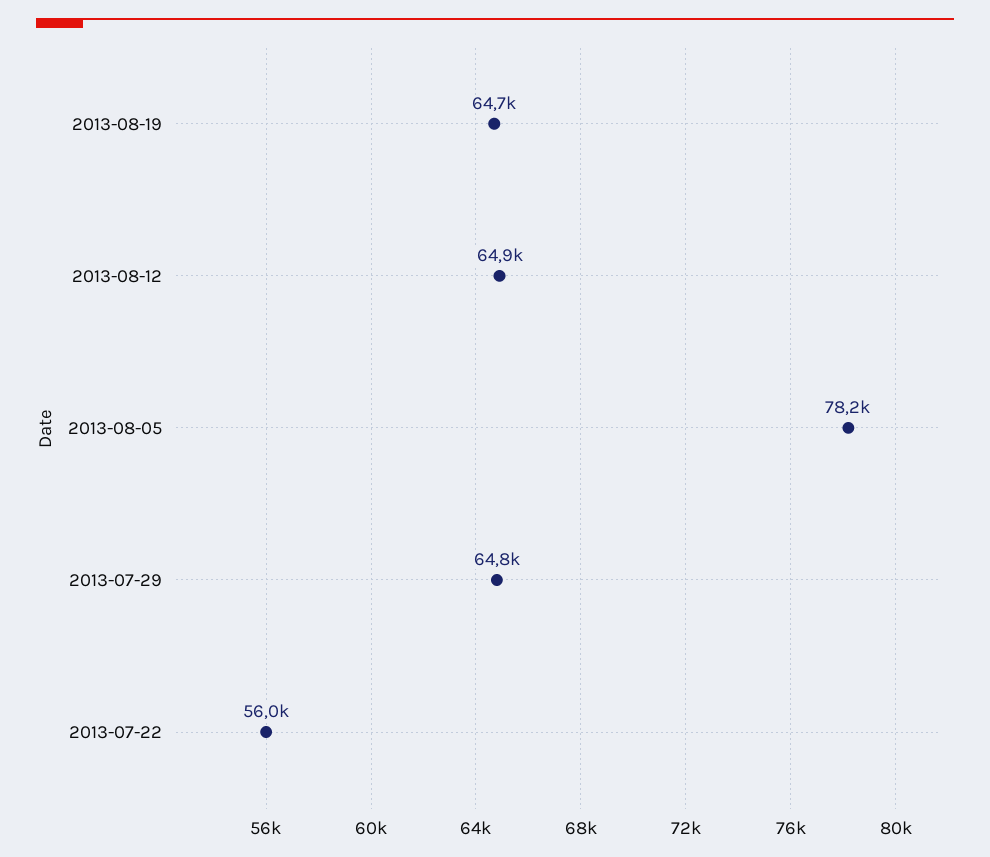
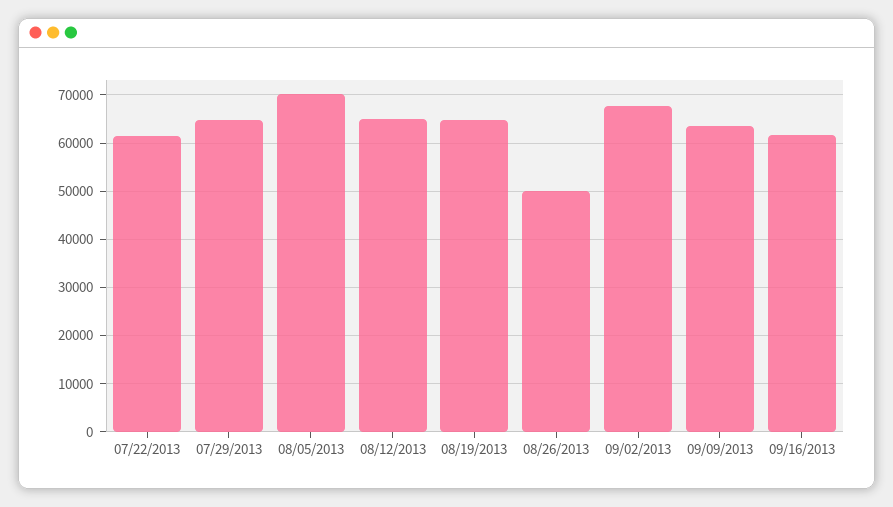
2013-08-05: 78200 -> 70000
2013-07-22: 56000 -> 62000
08/26/2013: none -> 50000
09/02/2013: none -> 68000
09/09/2013: none -> 64000
09/16/2013: none -> 62000

